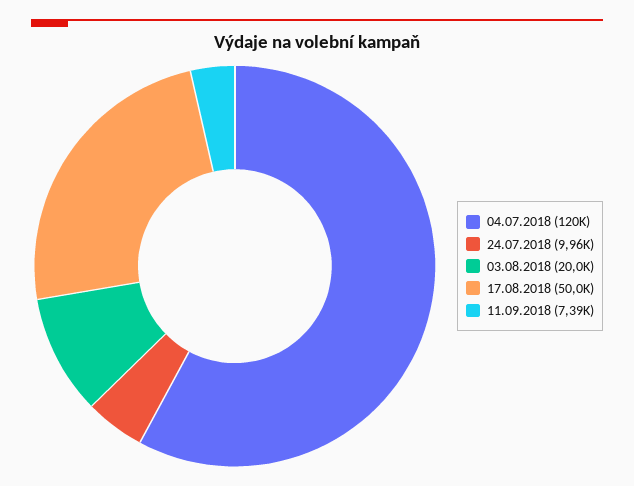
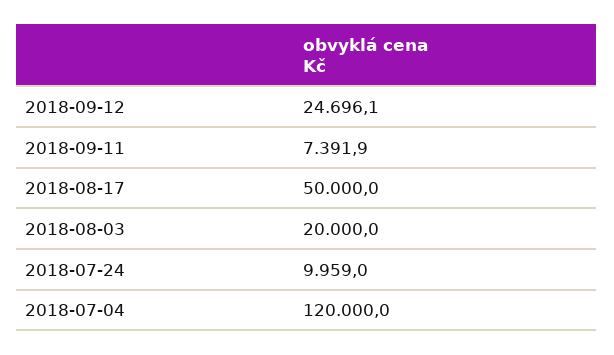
2018-09-12: none -> 24696.1

